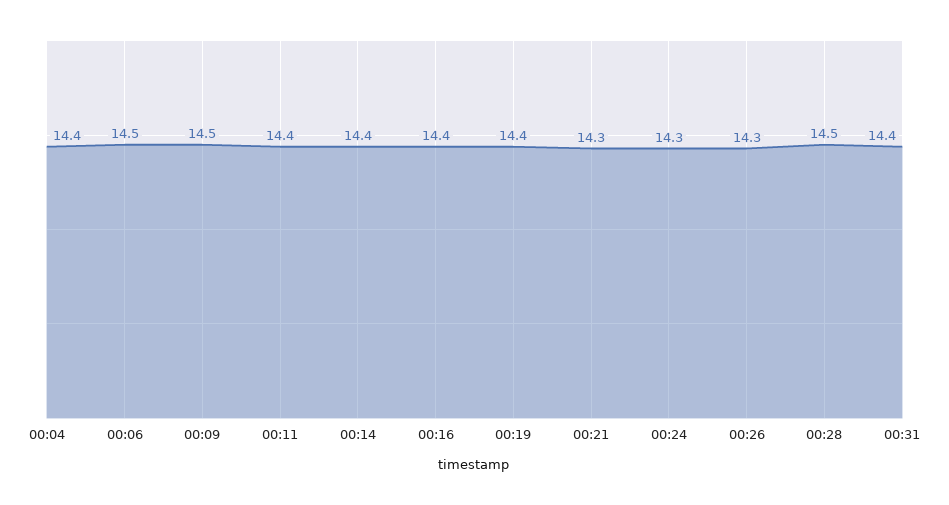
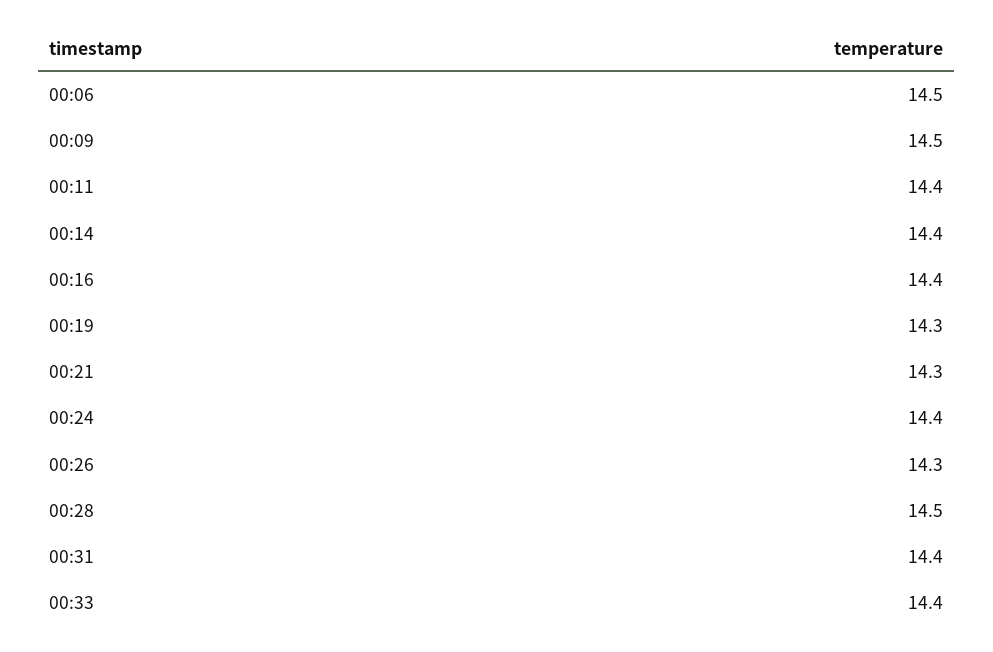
00:04: 14.4 -> none
00:19: 14.4 -> 14.3
00:24: 14.3 -> 14.4
00:33: none -> 14.4

